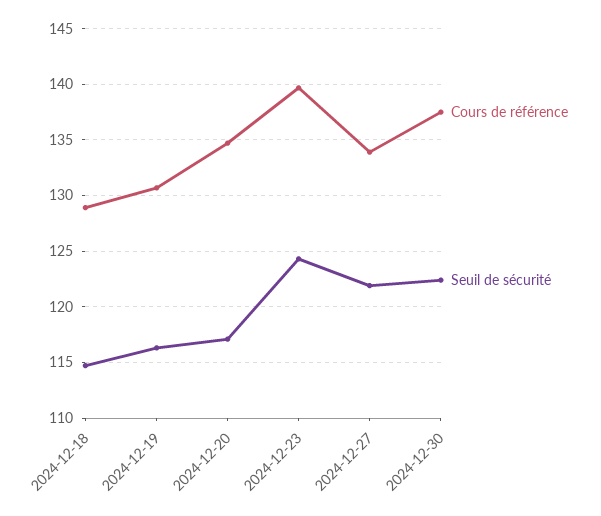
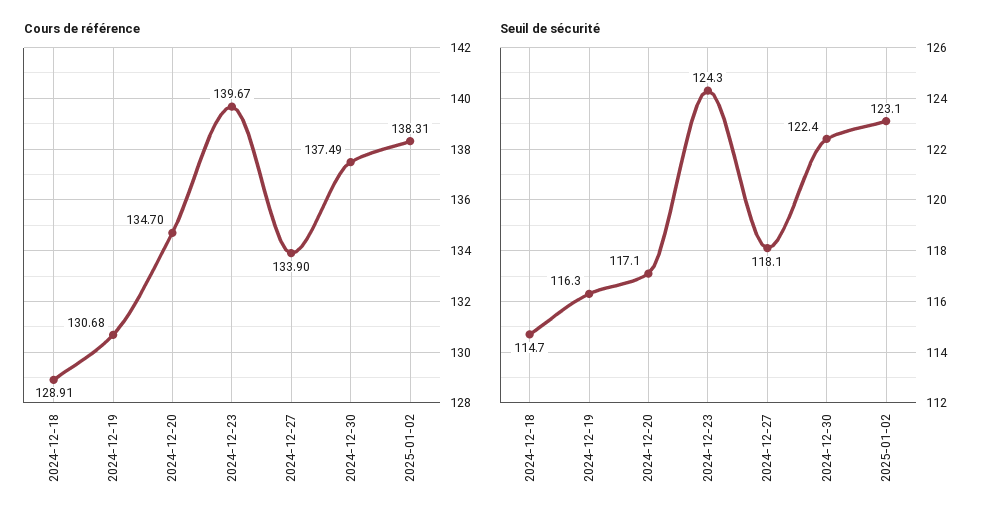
Seuil de sécurité, 2024-12-27: 122 -> 118.1
Cours de référence, 2025-01-02: none -> 138.31
Seuil de sécurité, 2025-01-02: none -> 123.1

